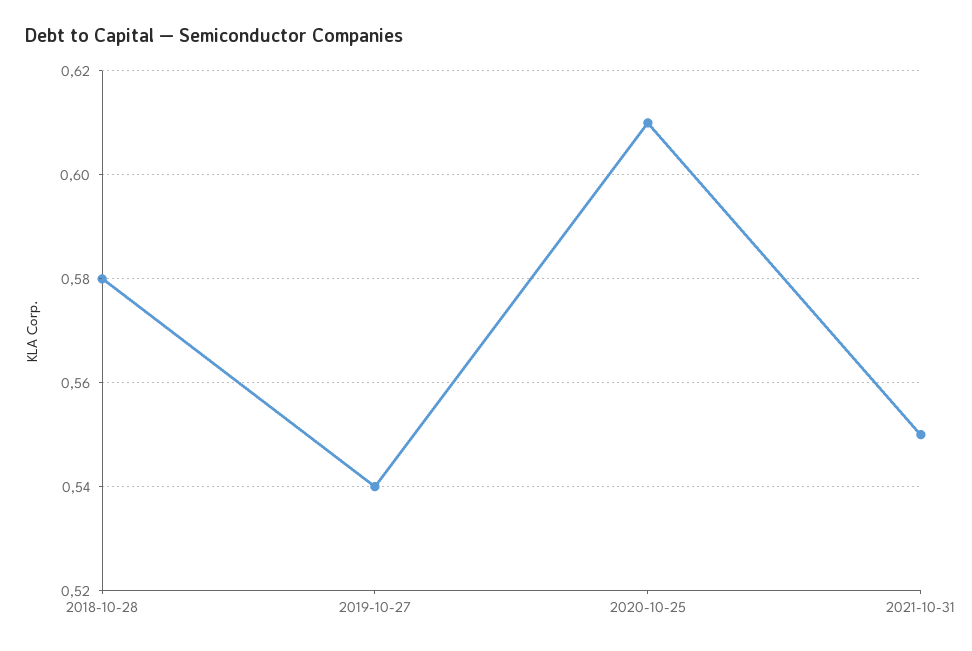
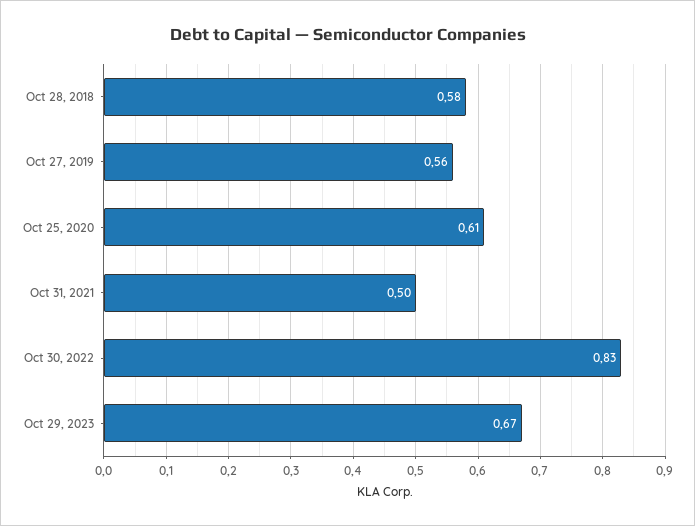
2019-10-27: 0.54 -> 0.56
2021-10-31: 0.55 -> 0.5
Oct 30, 2022: none -> 0.83
Oct 29, 2023: none -> 0.67

